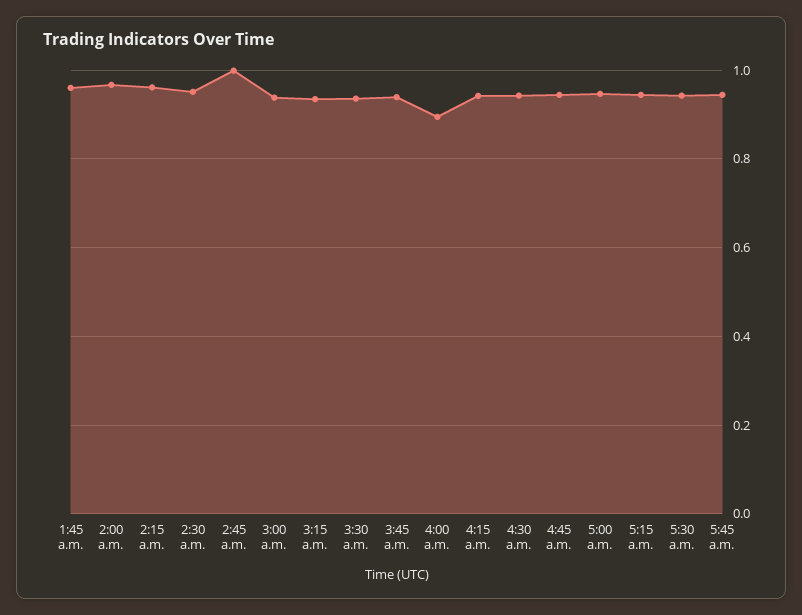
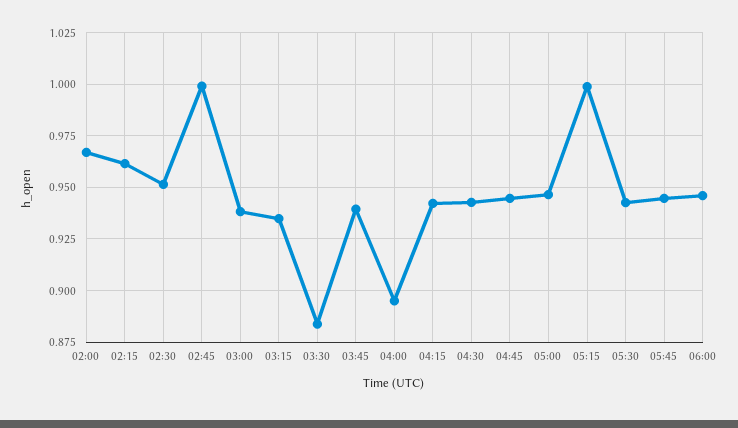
1:45 a.m.: 0.96 -> none
3:30 a.m.: 0.94 -> 0.885
5:15 a.m.: 0.94 -> 1
06:00: none -> 0.945

